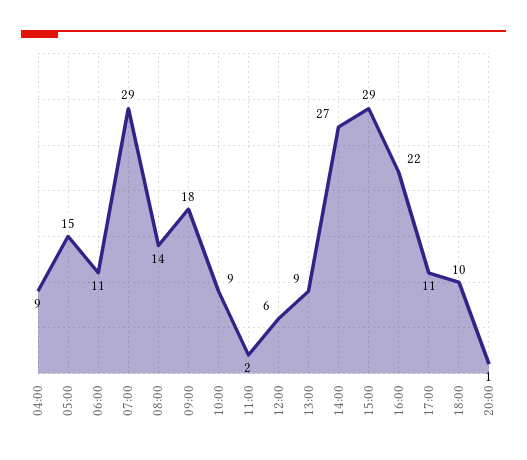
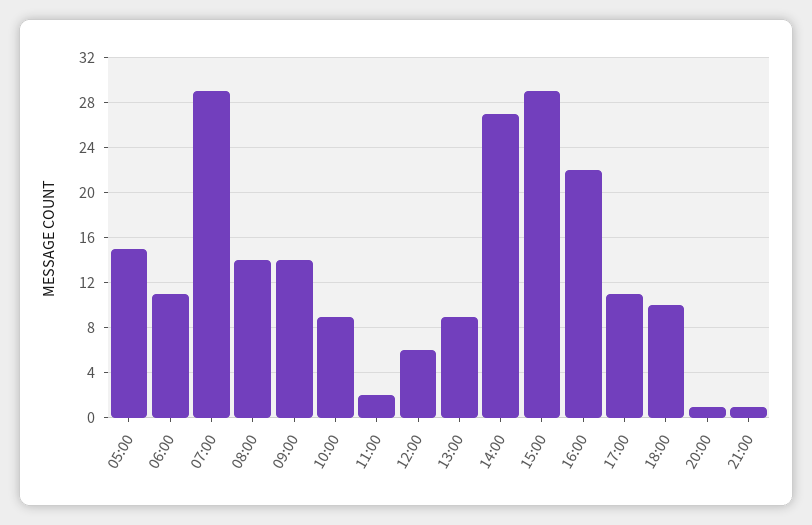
04:00: 9 -> none
09:00: 18 -> 14
21:00: none -> 1

